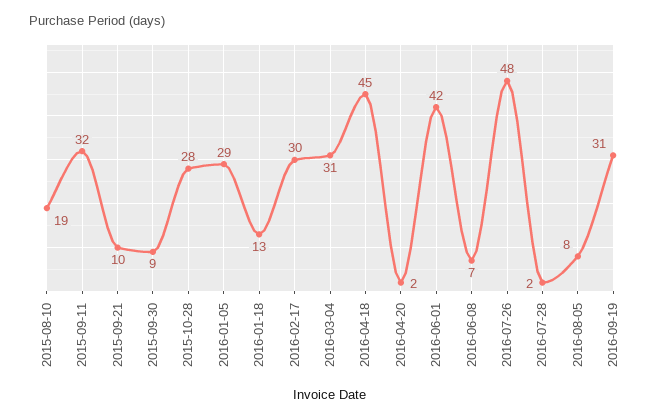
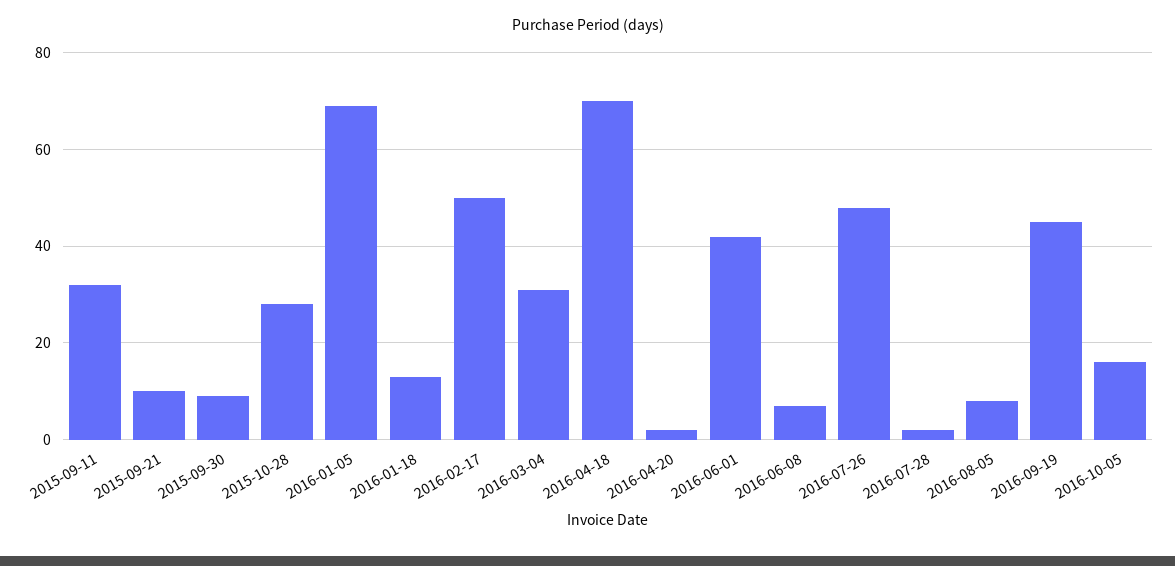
2015-08-10: 19 -> none
2016-01-05: 29 -> 70
2016-02-17: 30 -> 50
2016-04-18: 45 -> 70
2016-09-19: 31 -> 45
2016-10-05: none -> 15

